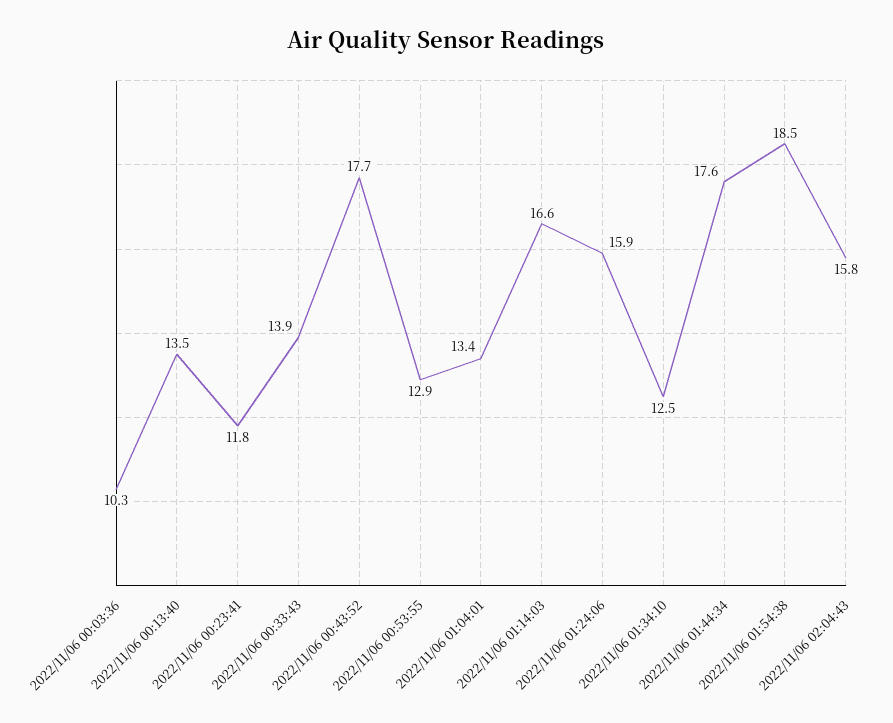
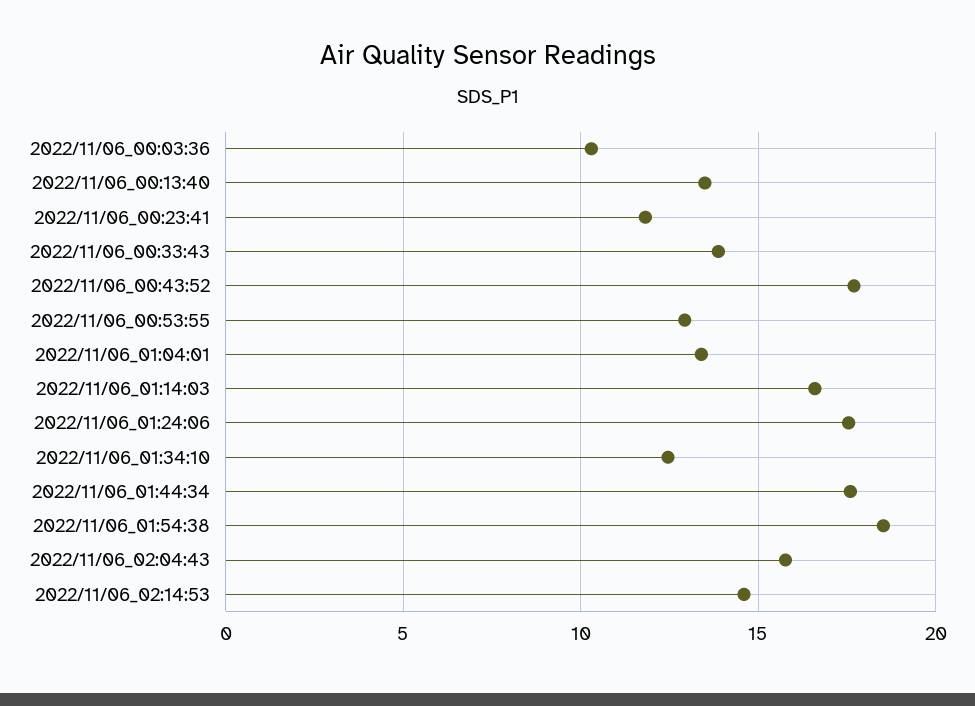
2022/11/06 01:24:06: 15.9 -> 17.5
2022/11/06_02:14:53: none -> 14.5

